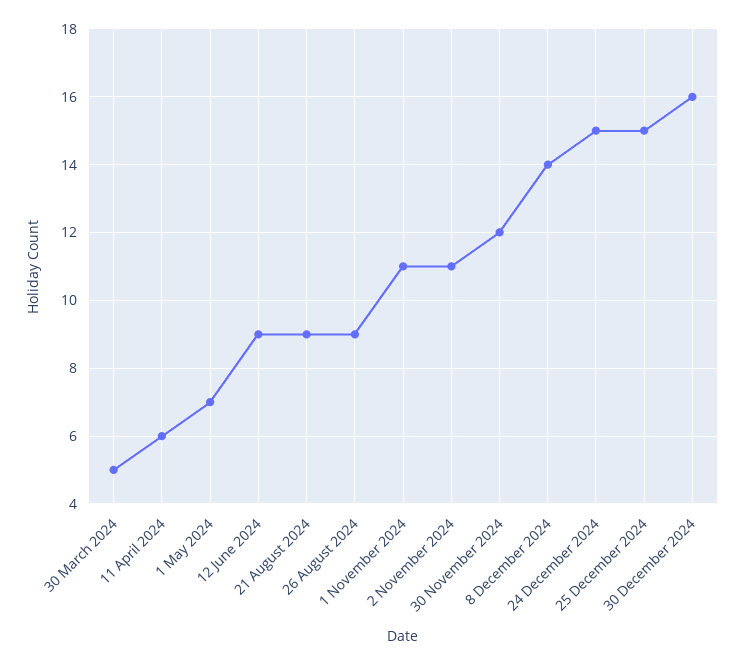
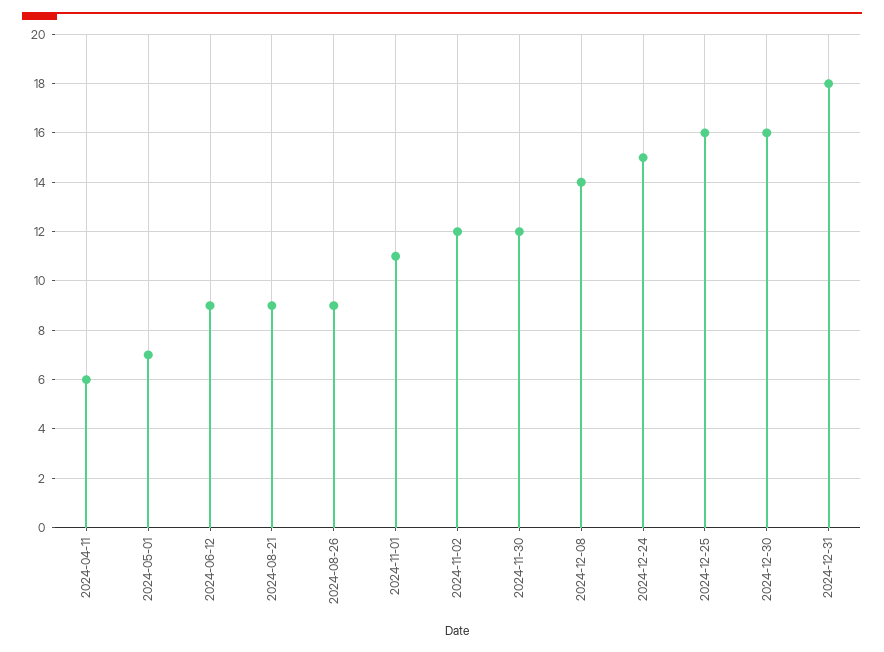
30 March 2024: 5 -> none
2 November 2024: 11 -> 12
25 December 2024: 15 -> 16
2024-12-31: none -> 18

